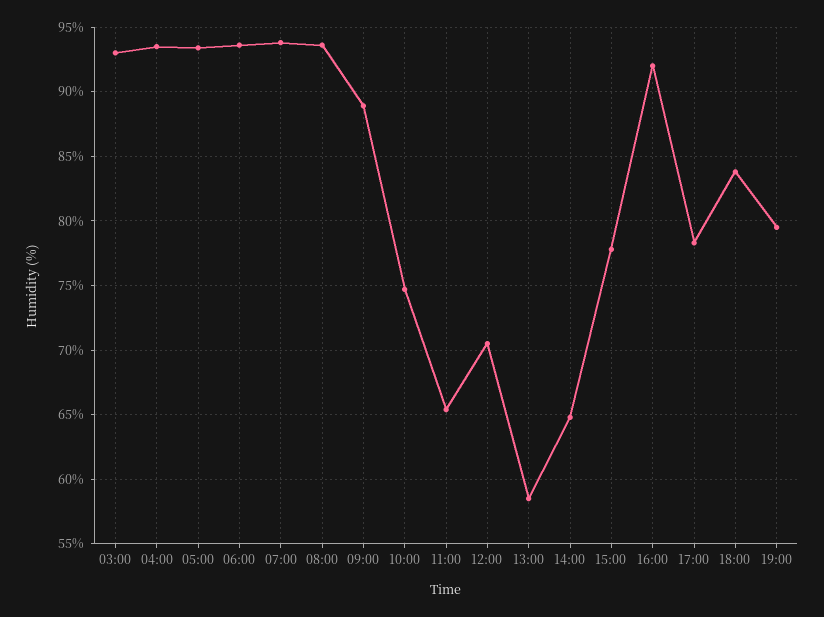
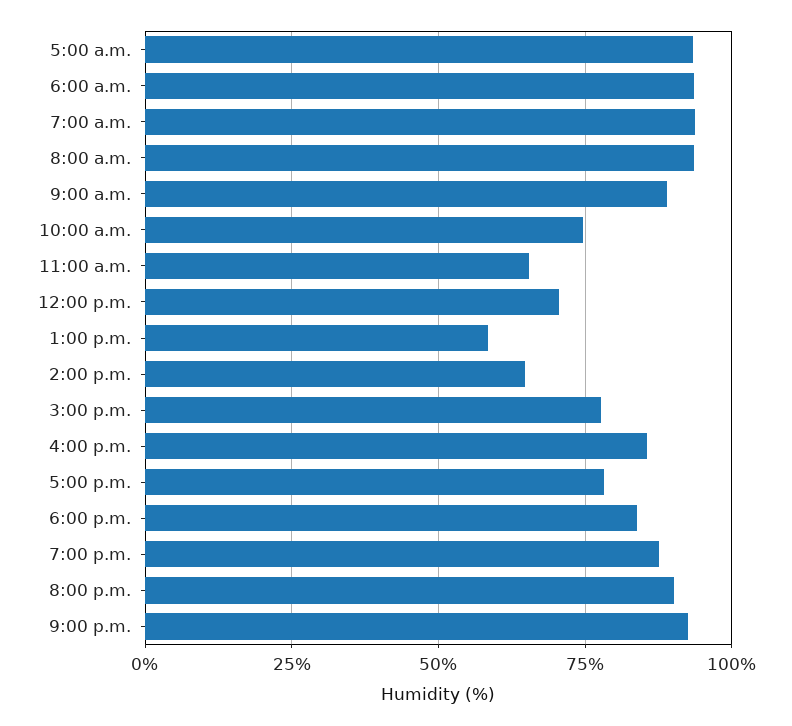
03:00: 93 -> none
04:00: 93.5 -> none
16:00: 92 -> 85
19:00: 79.5 -> 87.5
8:00 p.m.: none -> 90
9:00 p.m.: none -> 92.5

